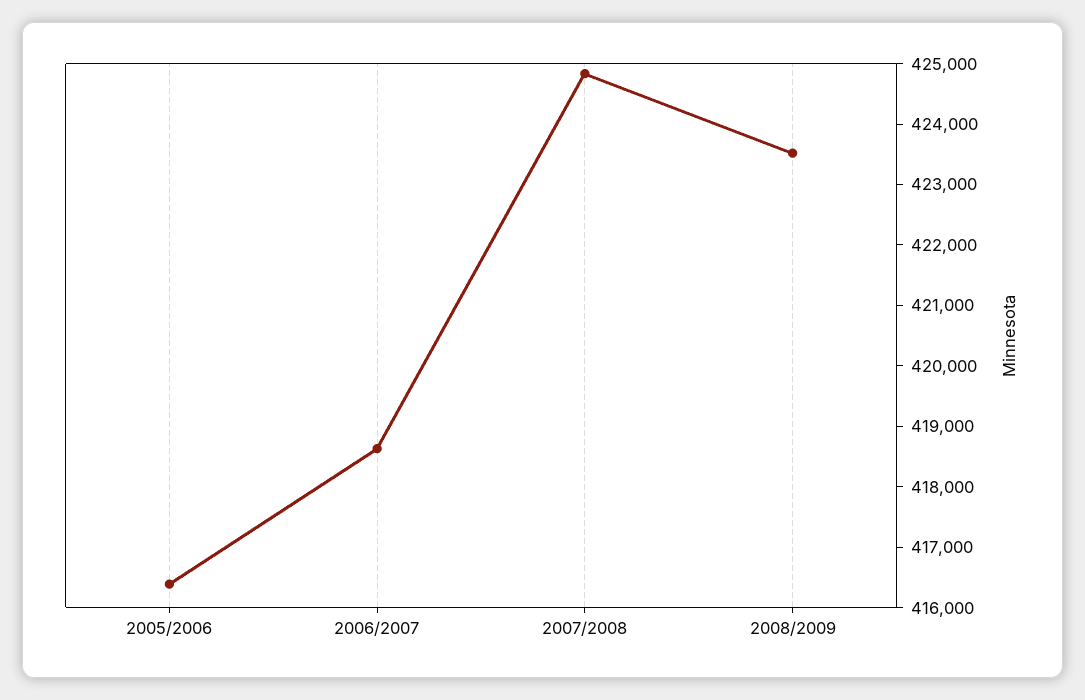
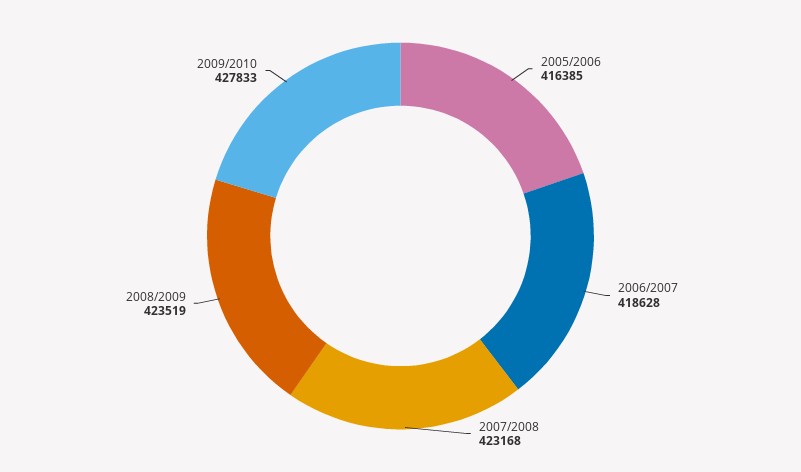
2007/2008: 424800 -> 423168
2009/2010: none -> 427833

